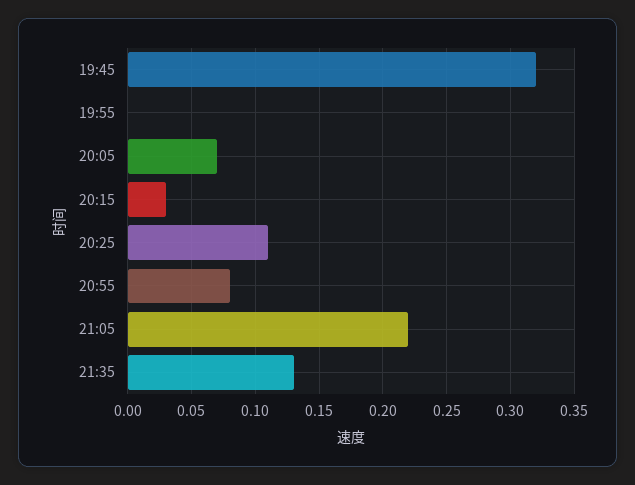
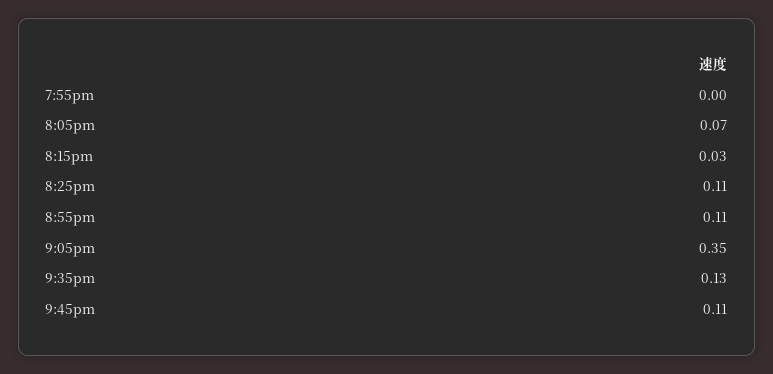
19:45: 0.32 -> none
20:55: 0.08 -> 0.11
21:05: 0.22 -> 0.35
9:45pm: none -> 0.11

